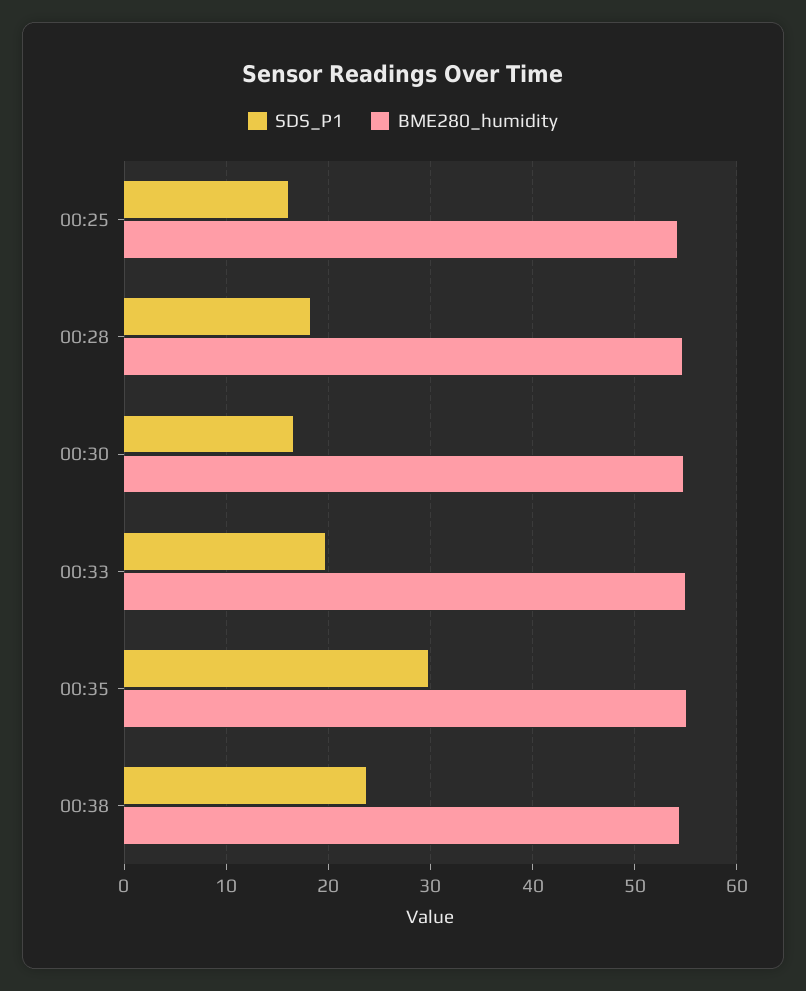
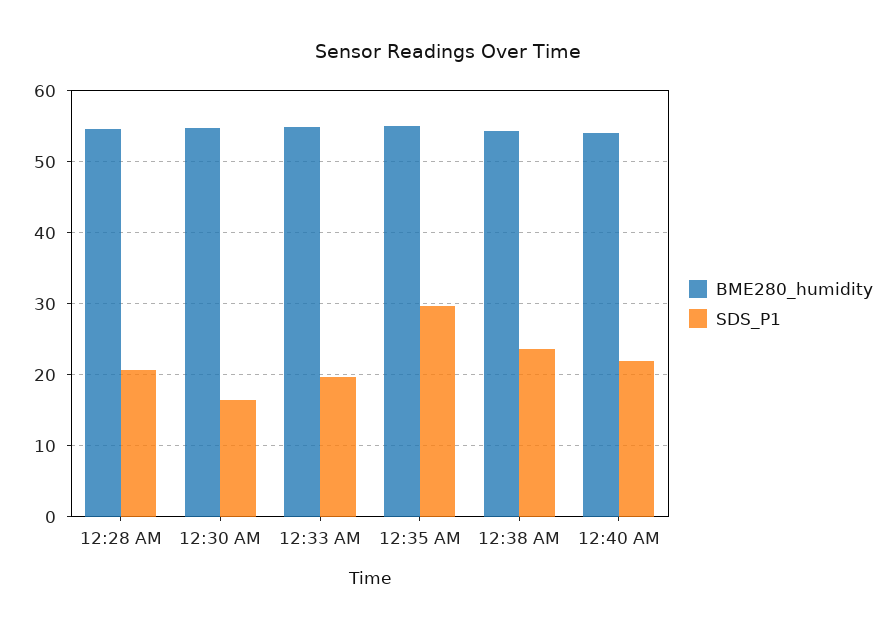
SDS_P1, 00:25: 16 -> none
BME280_humidity, 00:25: 54 -> none
SDS_P1, 00:28: 18 -> 21
BME280_humidity, 12:40 AM: none -> 54
SDS_P1, 12:40 AM: none -> 22

